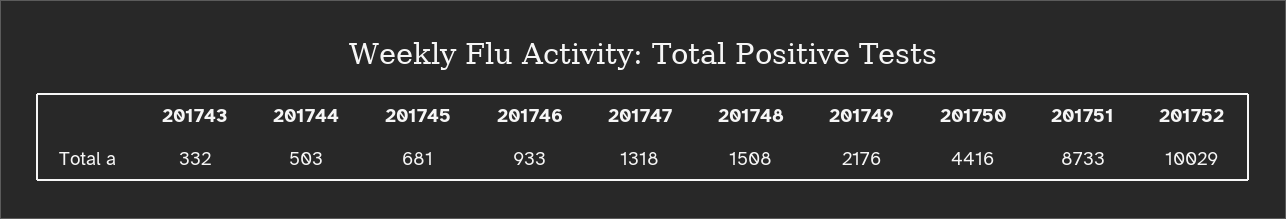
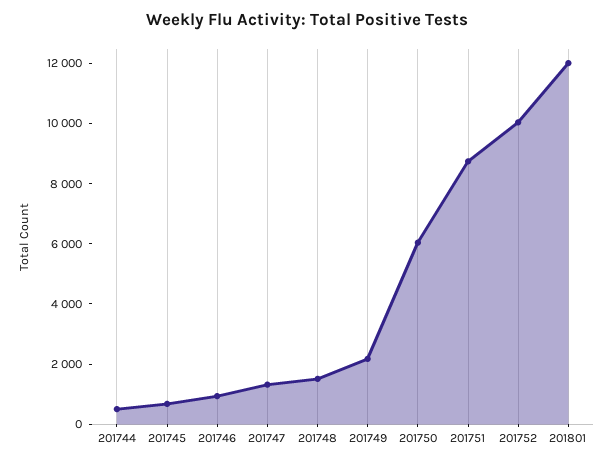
201743: 332 -> none
201750: 4416 -> 6000
201801: none -> 12000

